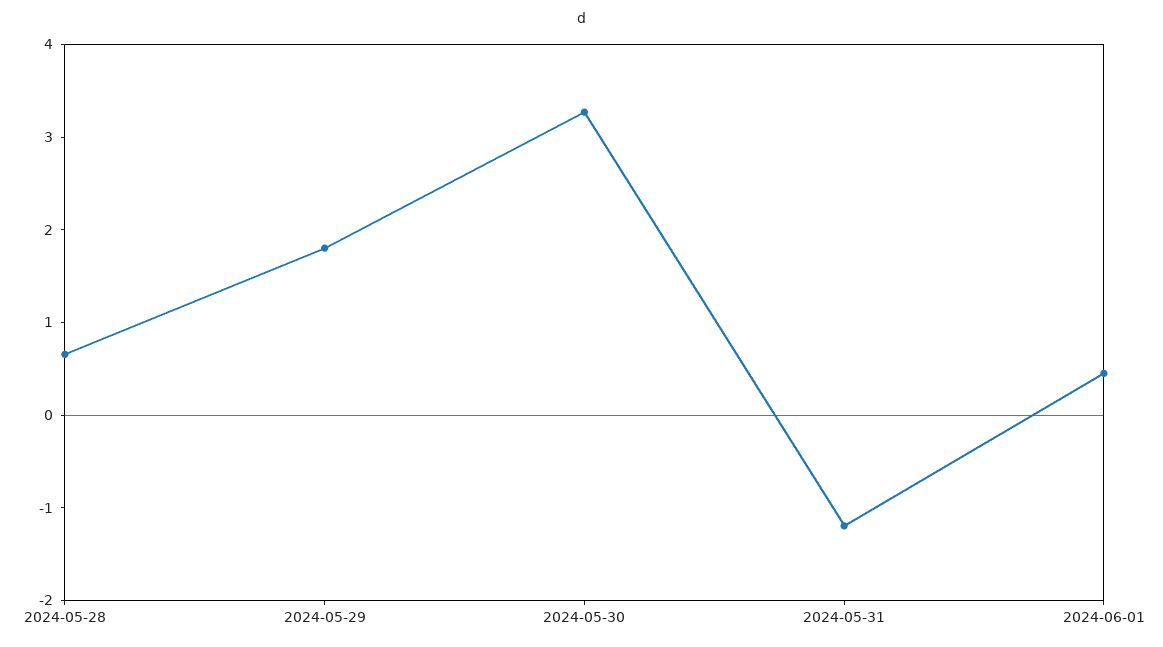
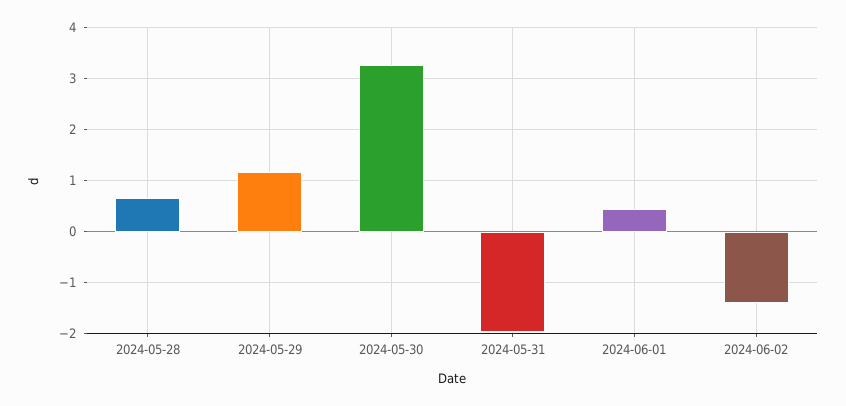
2024-05-29: 1.8 -> 1.2
2024-05-31: -1.2 -> -2
2024-06-02: none -> -1.4

